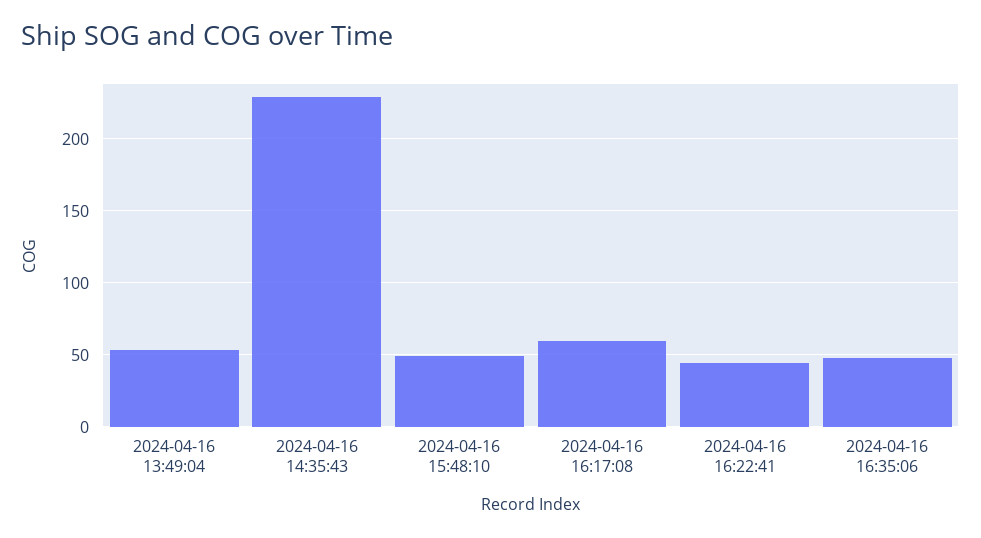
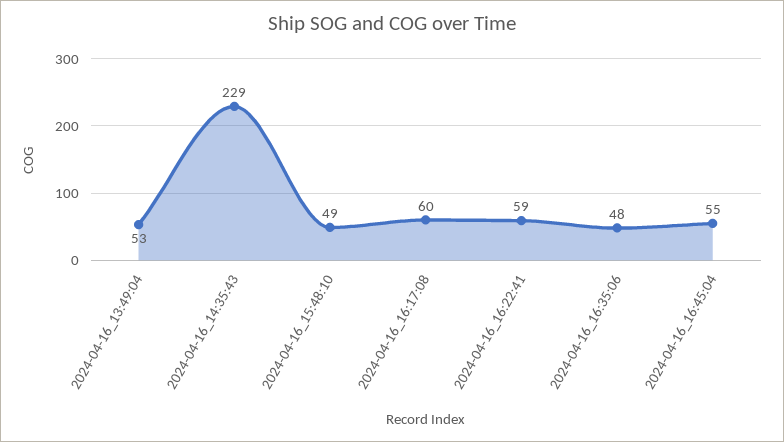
2024-04-16 16:22:41: 45 -> 59
2024-04-16_16:45:04: none -> 55

